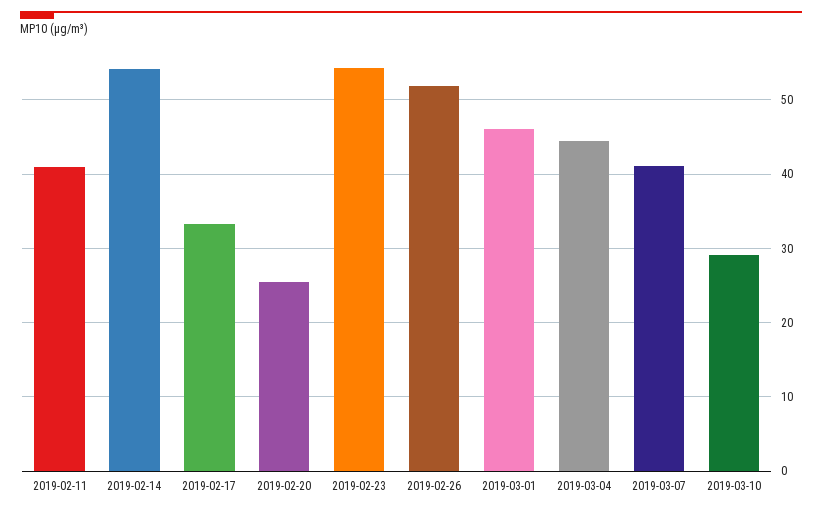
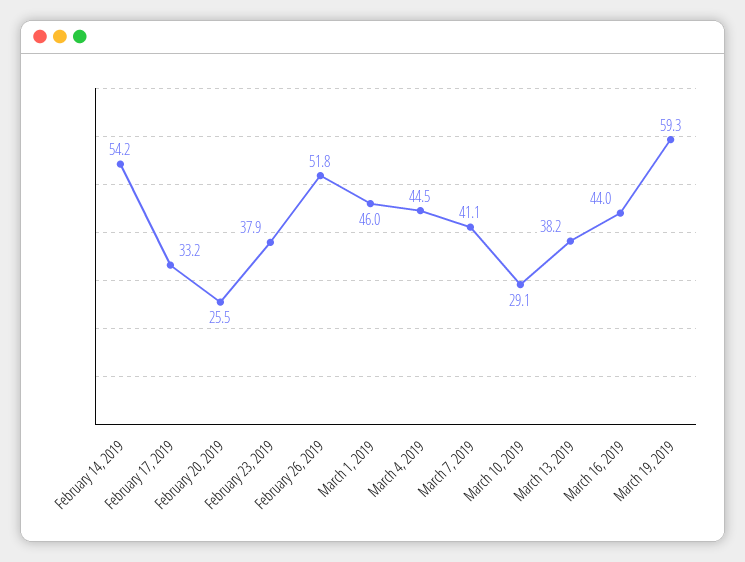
2019-02-11: 41 -> none
2019-02-23: 54 -> 37.9
March 13, 2019: none -> 38.2
March 16, 2019: none -> 44
March 19, 2019: none -> 59.3

